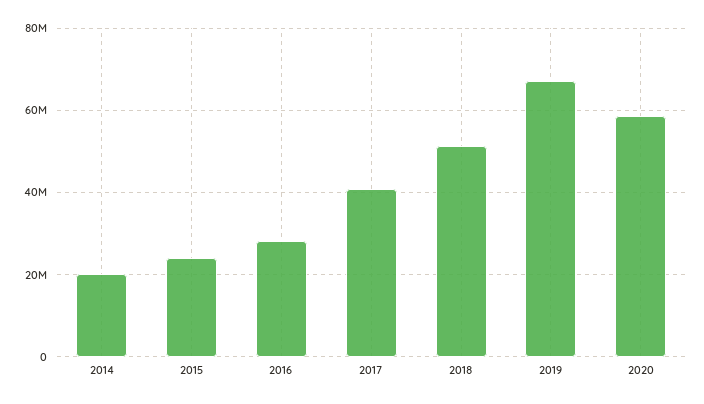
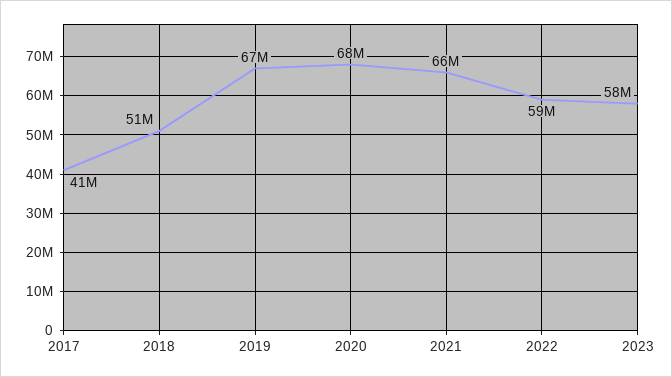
2014: 20000000 -> none
2015: 24000000 -> none
2016: 28000000 -> none
2020: 58000000 -> 68000000
2021: none -> 66000000
2022: none -> 59000000
2023: none -> 58000000

